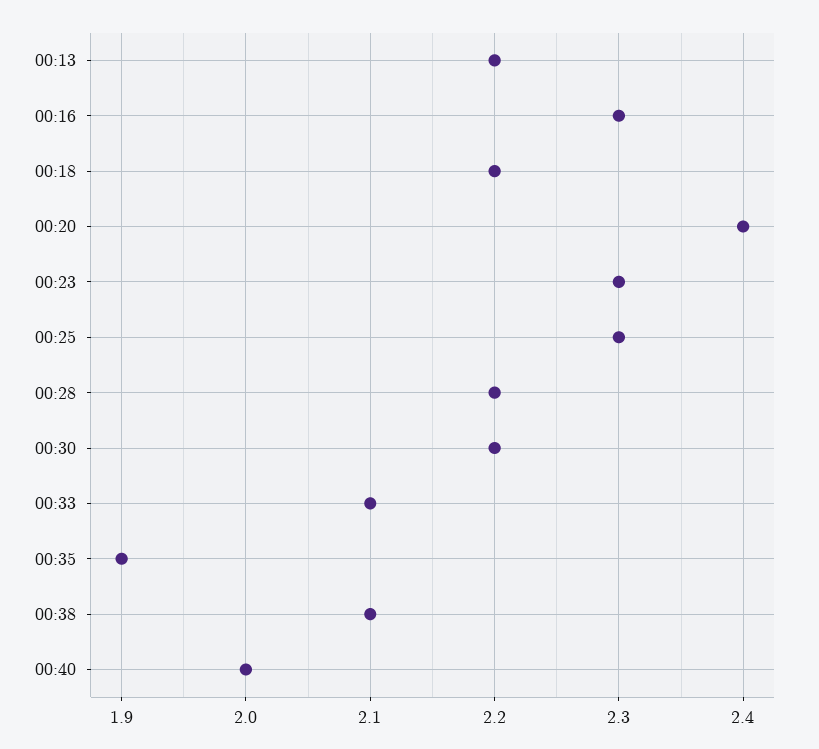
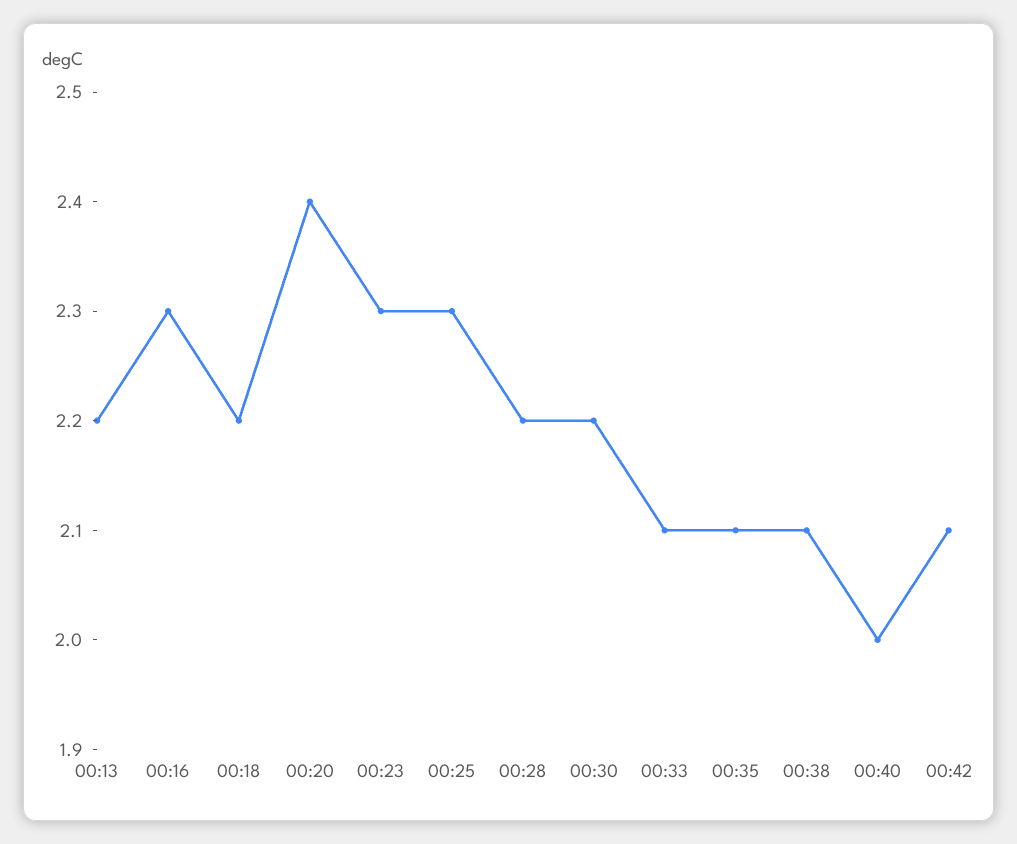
00:35: 1.9 -> 2.1
00:42: none -> 2.1

